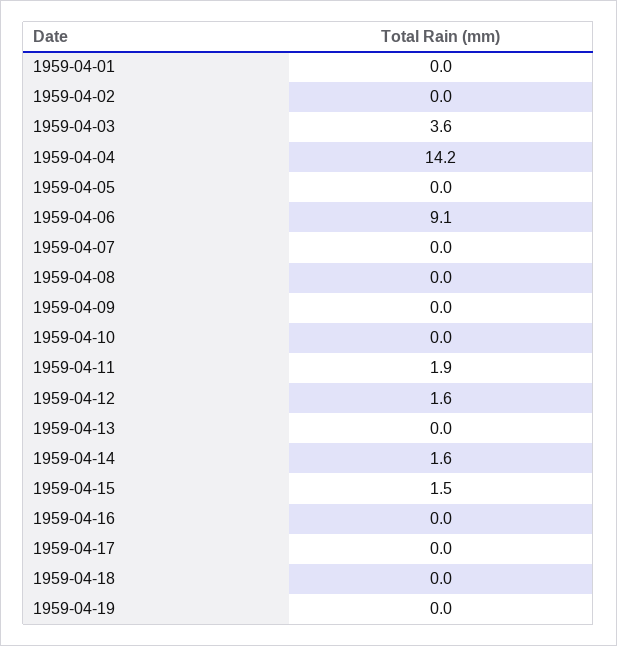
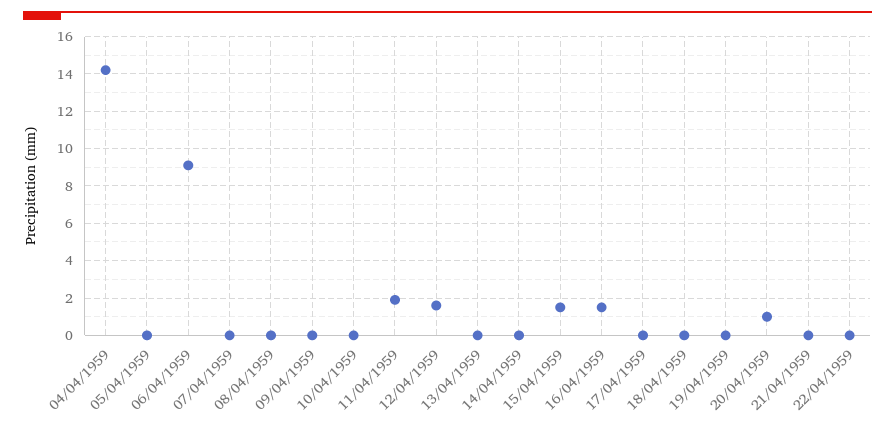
1959-04-01: 0 -> none
1959-04-02: 0 -> none
1959-04-03: 3.6 -> none
1959-04-14: 1.6 -> 0
1959-04-16: 0 -> 1.5
20/04/1959: none -> 1
21/04/1959: none -> 0
22/04/1959: none -> 0

